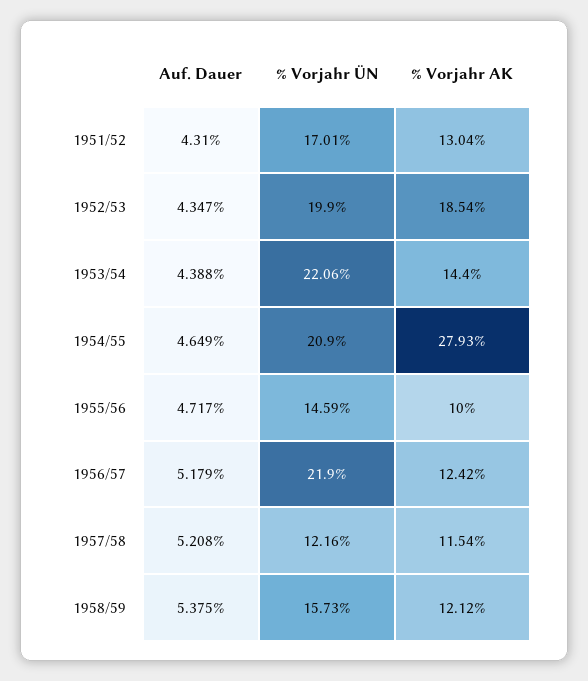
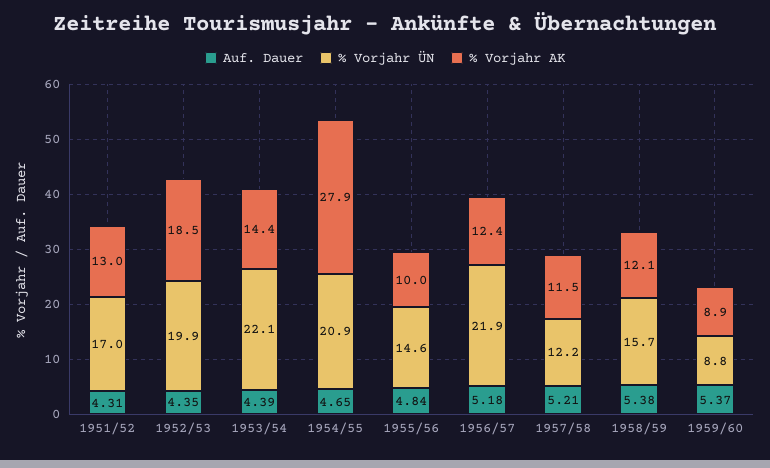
Auf. Dauer, 1955/56: 4.717 -> 4.84
Auf. Dauer, 1959/60: none -> 5.37
% Vorjahr ÜN, 1959/60: none -> 8.8
% Vorjahr AK, 1959/60: none -> 8.9

